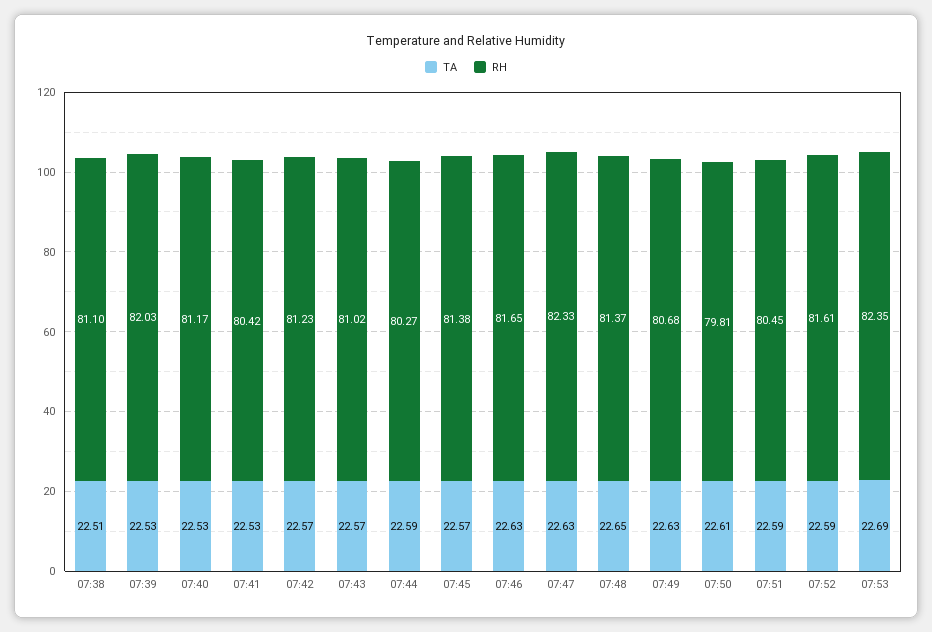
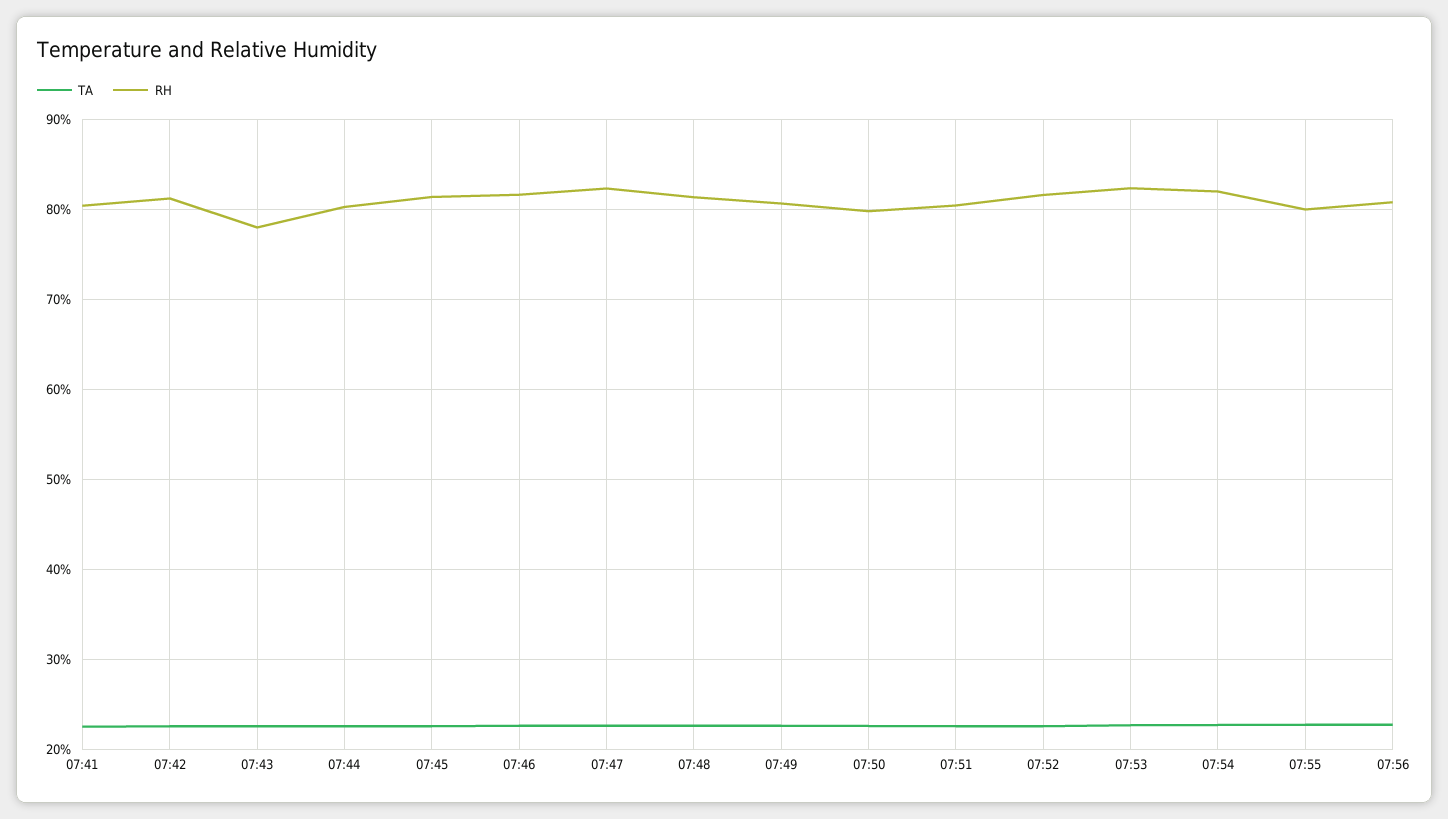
TA, 07:38: 22.51 -> none
RH, 07:38: 81.1 -> none
TA, 07:39: 22.53 -> none
RH, 07:39: 82.03 -> none
TA, 07:40: 22.53 -> none
RH, 07:40: 81.17 -> none
RH, 07:43: 81.02 -> 78
TA, 07:54: none -> 23
RH, 07:54: none -> 82
TA, 07:55: none -> 23
RH, 07:55: none -> 80
TA, 07:56: none -> 23
RH, 07:56: none -> 81

